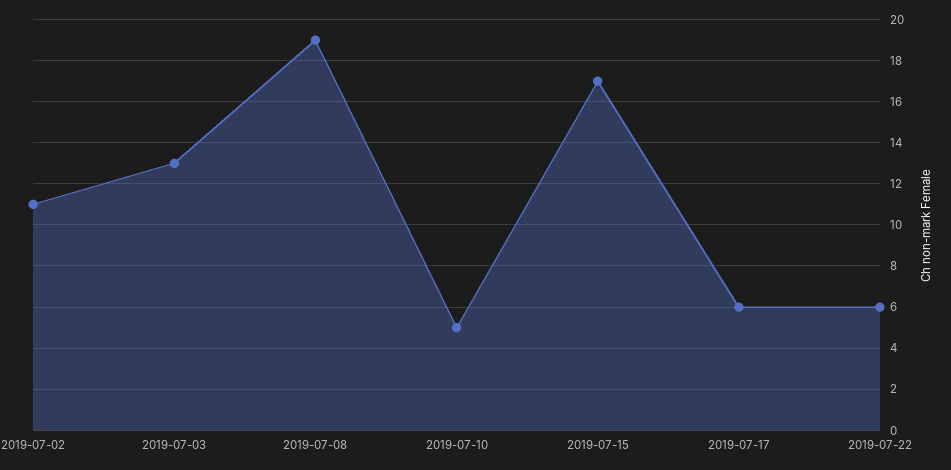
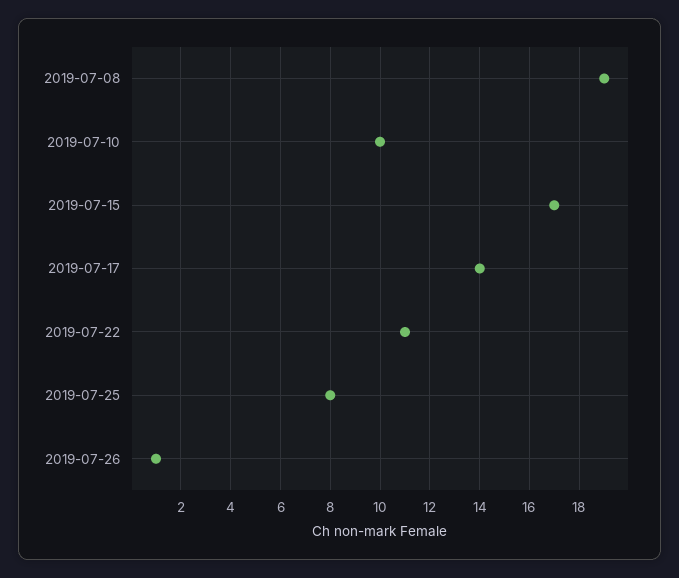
2019-07-02: 11 -> none
2019-07-03: 13 -> none
2019-07-10: 5 -> 10
2019-07-17: 6 -> 14
2019-07-22: 6 -> 11
2019-07-25: none -> 8
2019-07-26: none -> 1

